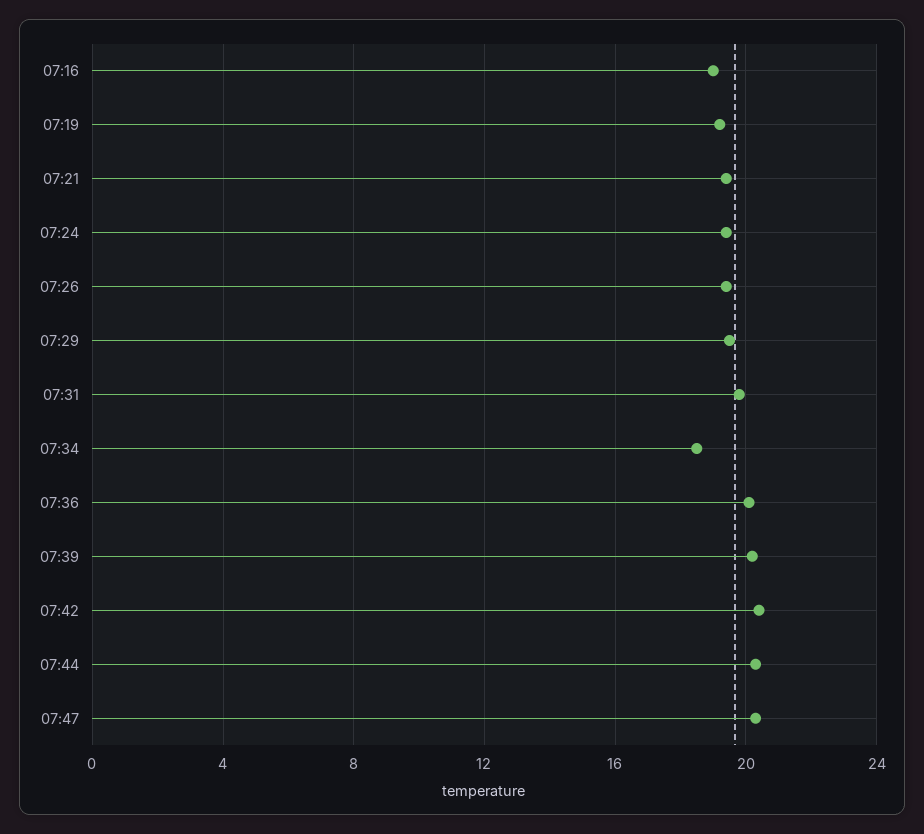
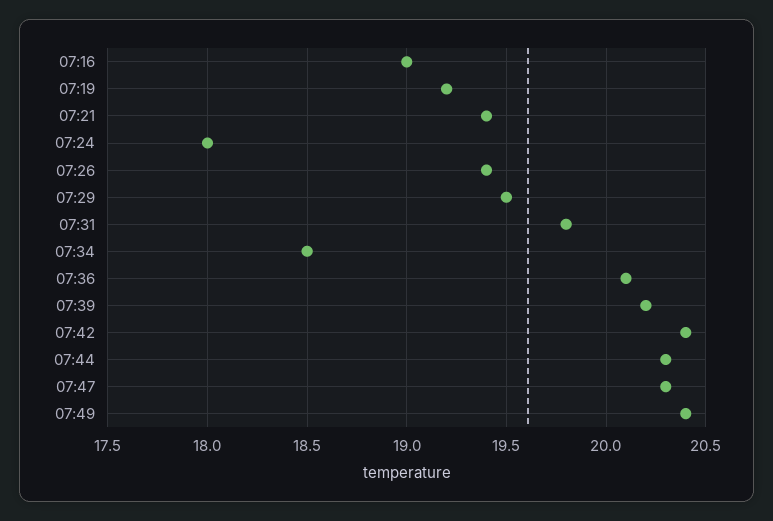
07:24: 19.5 -> 18
07:49: none -> 20.4

